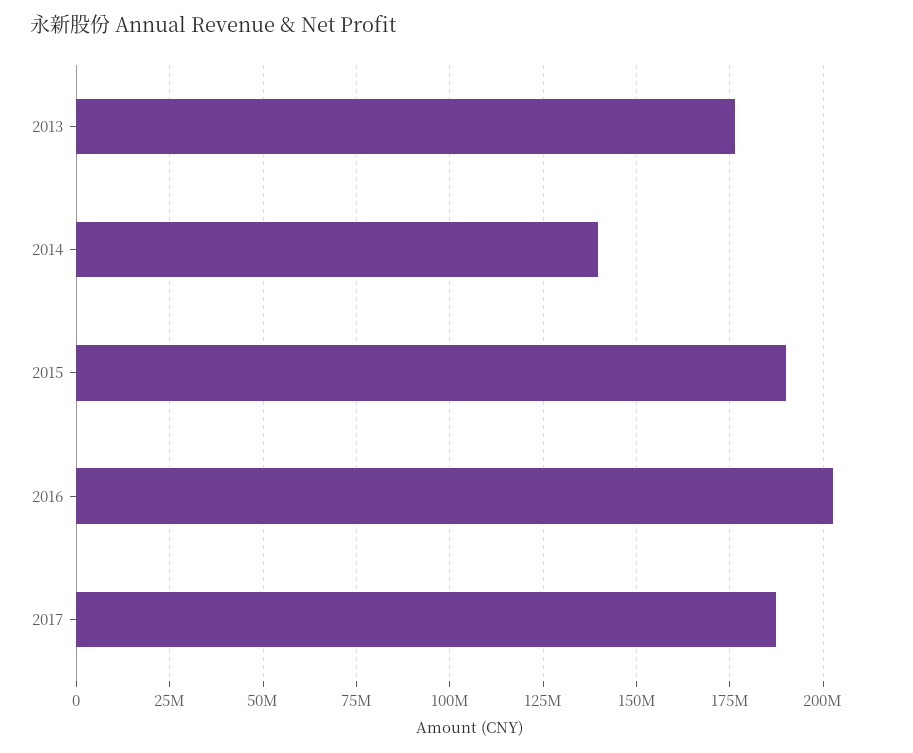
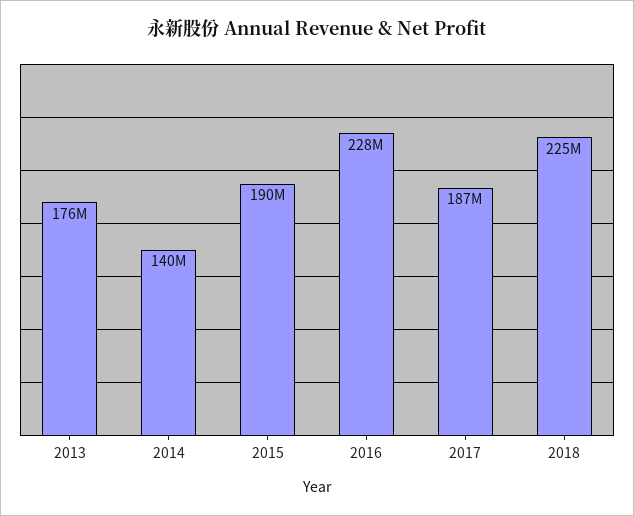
2016: 202500000 -> 228000000
2018: none -> 225000000

